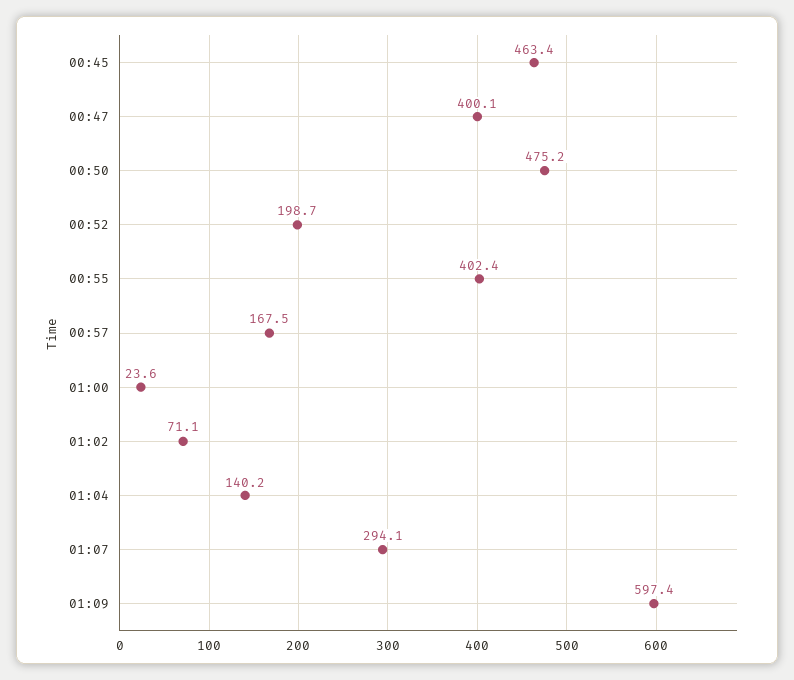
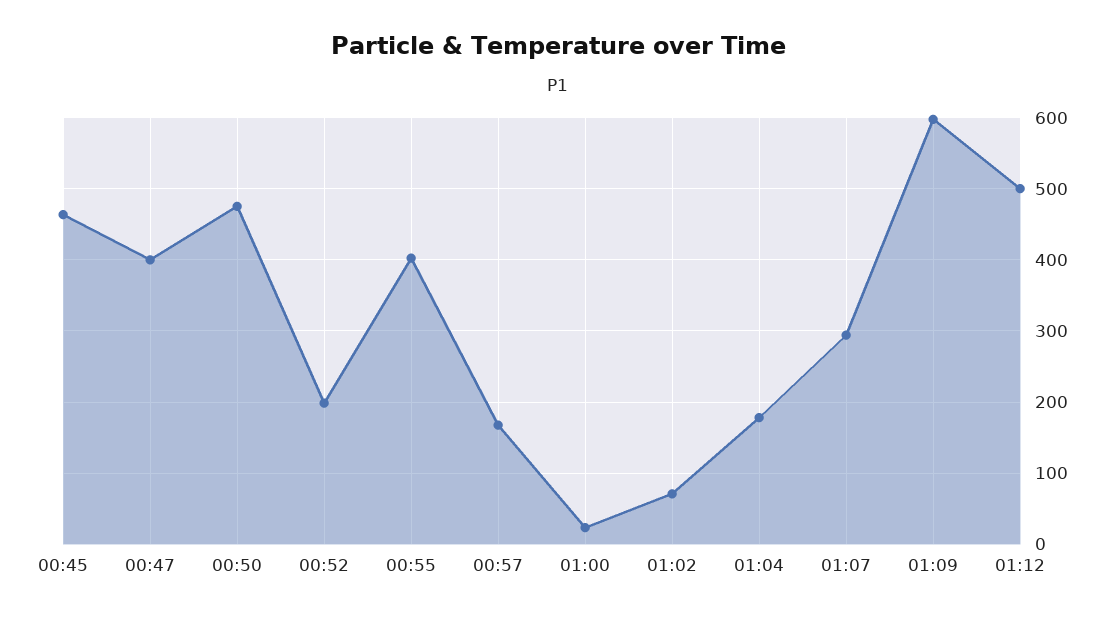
01:04: 140.2 -> 180
01:12: none -> 500

